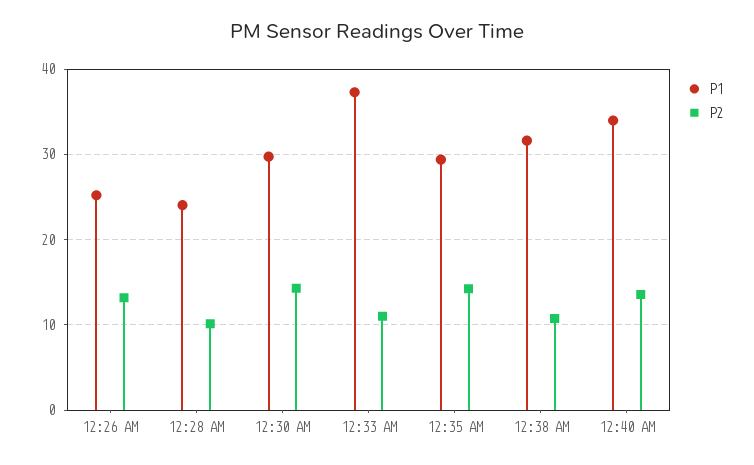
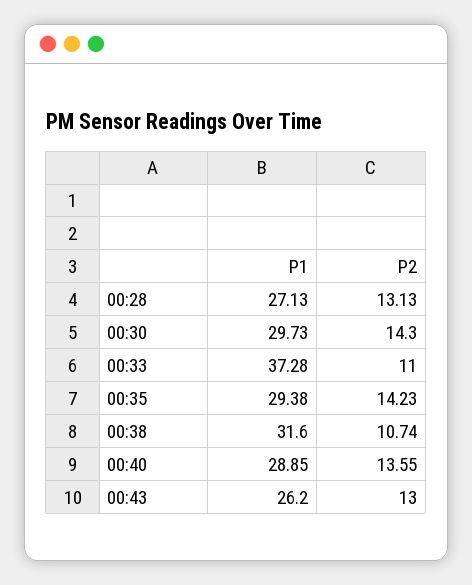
P1, 12:26 AM: 25 -> none
P2, 12:26 AM: 13 -> none
P1, 12:28 AM: 24 -> 27.13
P2, 12:28 AM: 10 -> 13.13
P1, 12:40 AM: 34 -> 28.85
P1, 00:43: none -> 26.2
P2, 00:43: none -> 13

